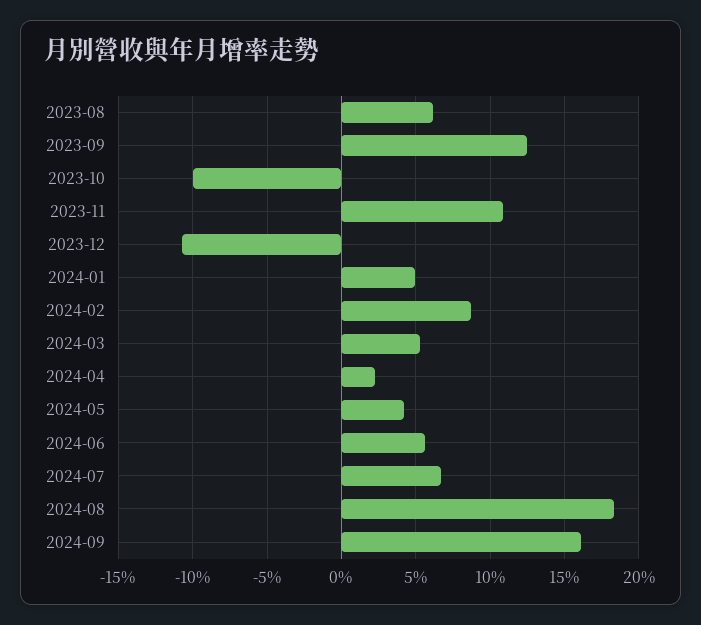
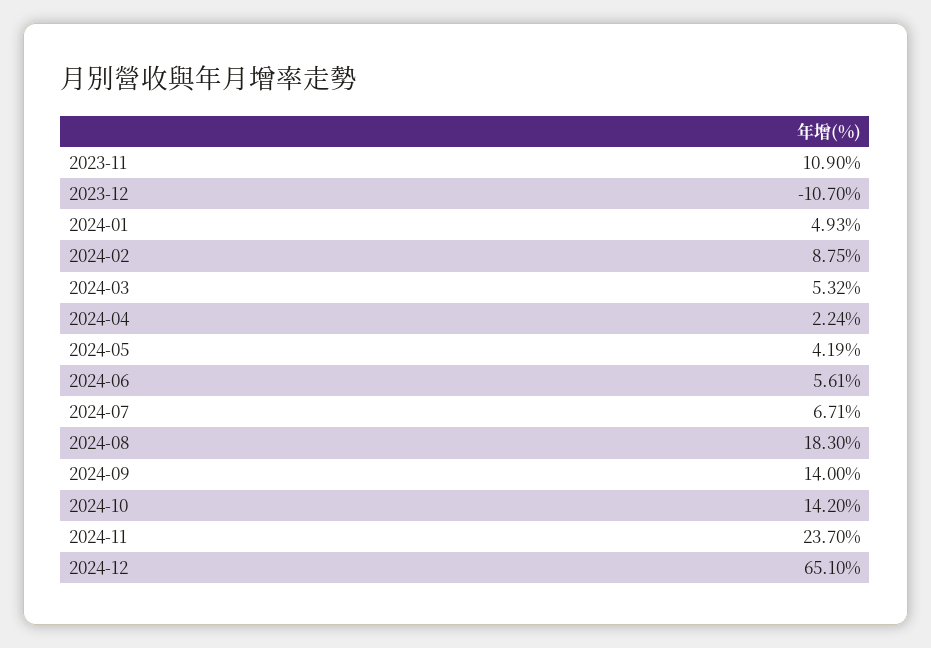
2023-08: 6 -> none
2023-09: 12.5 -> none
2023-10: -10 -> none
2024-09: 16 -> 14
2024-10: none -> 14.2
2024-11: none -> 23.7
2024-12: none -> 65.1

